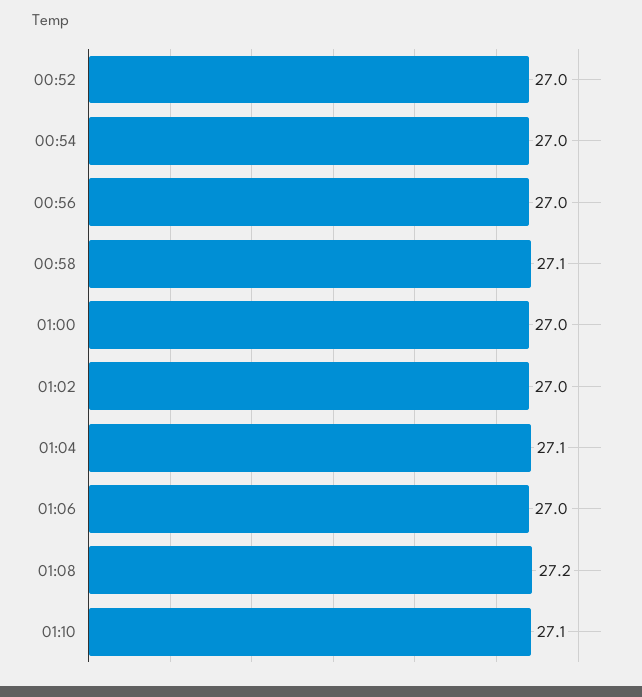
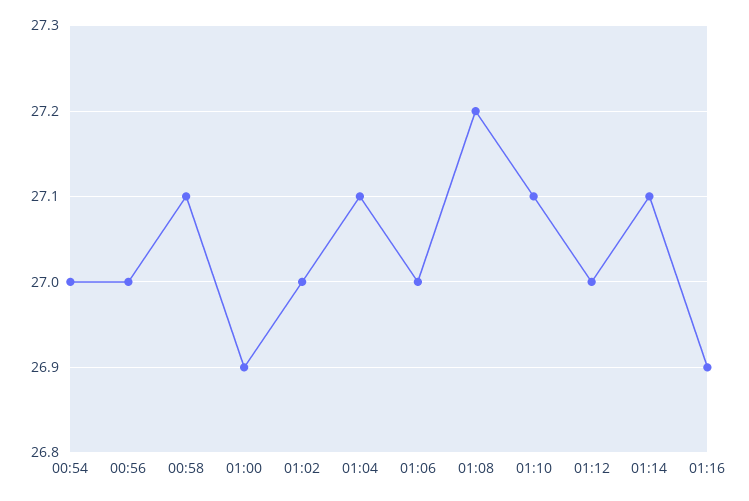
00:52: 27 -> none
01:00: 27 -> 26.9
01:12: none -> 27
01:14: none -> 27.1
01:16: none -> 26.9

